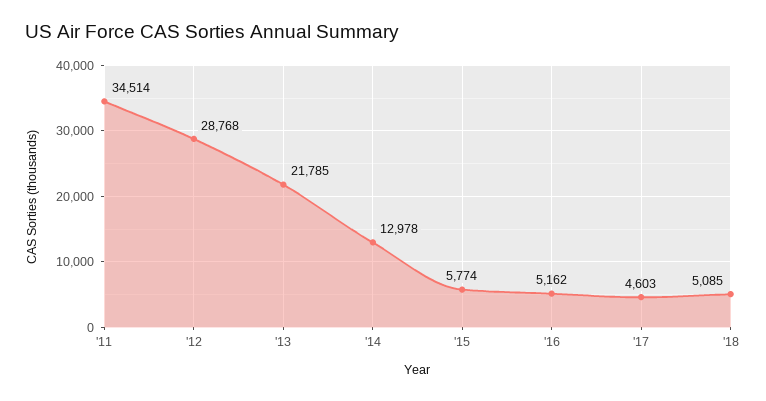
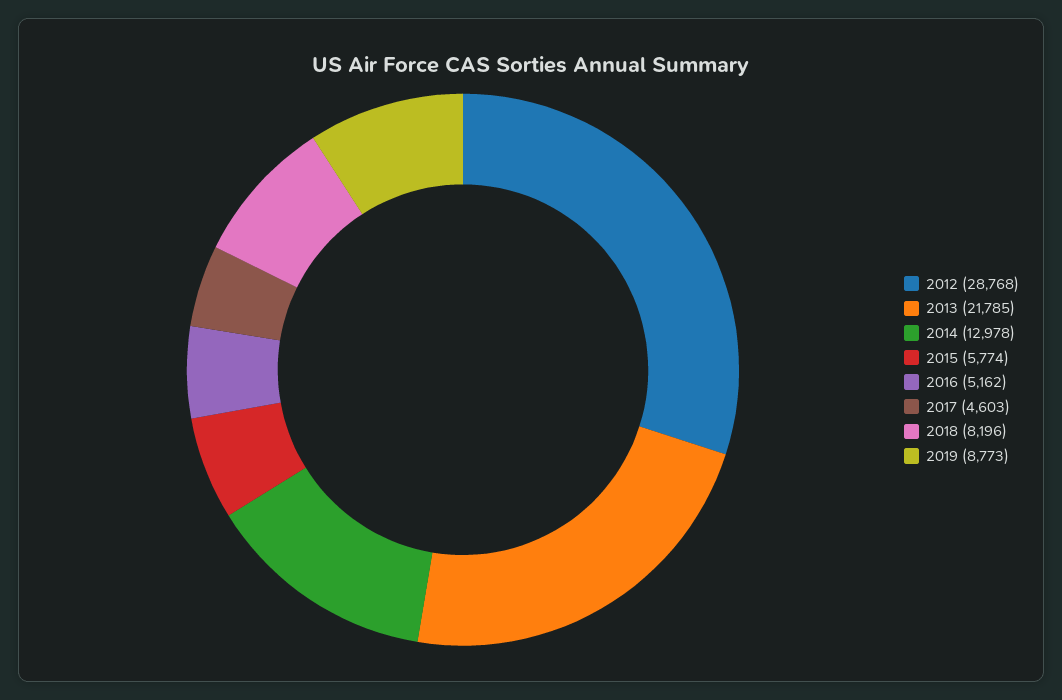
'11: 34514 -> none
'18: 5085 -> 8196
2019: none -> 8773

